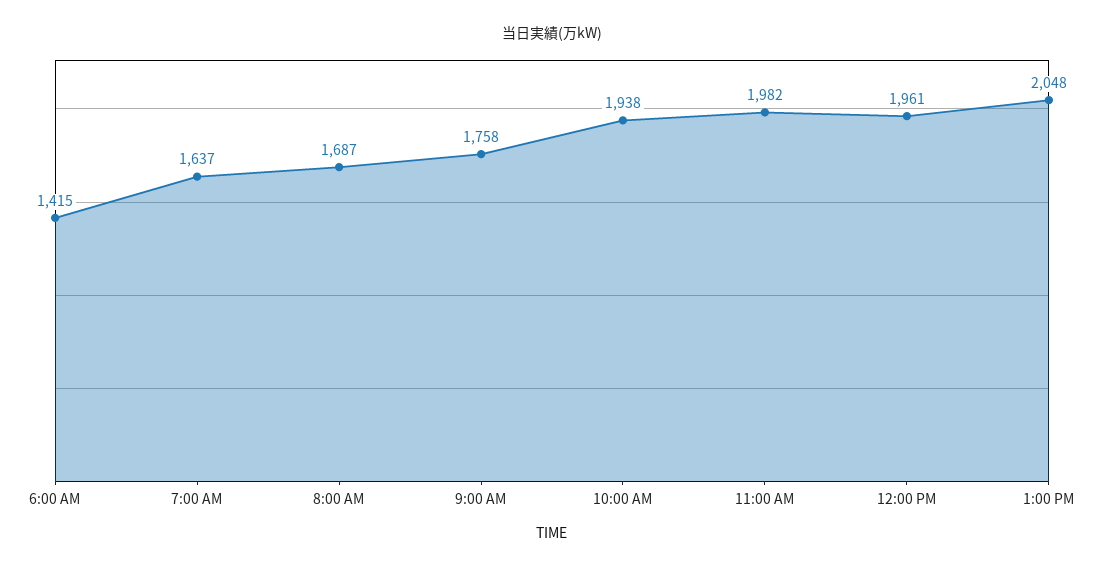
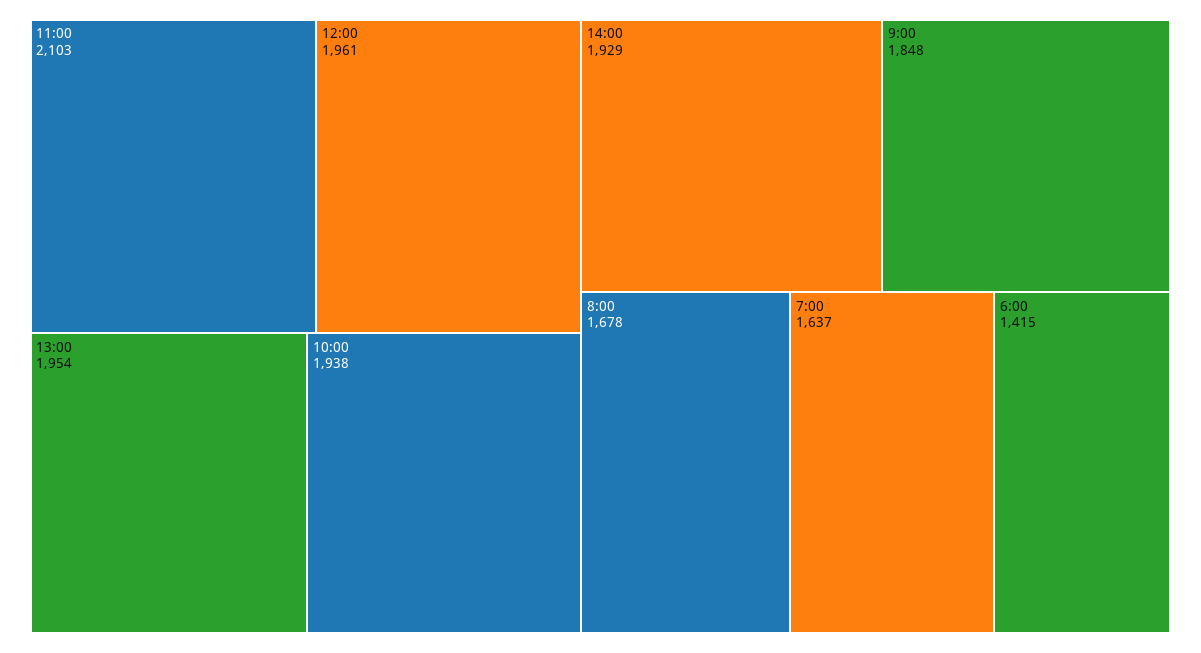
8:00 AM: 1687 -> 1678
9:00 AM: 1758 -> 1848
11:00 AM: 1982 -> 2103
1:00 PM: 2048 -> 1954
14:00: none -> 1929

